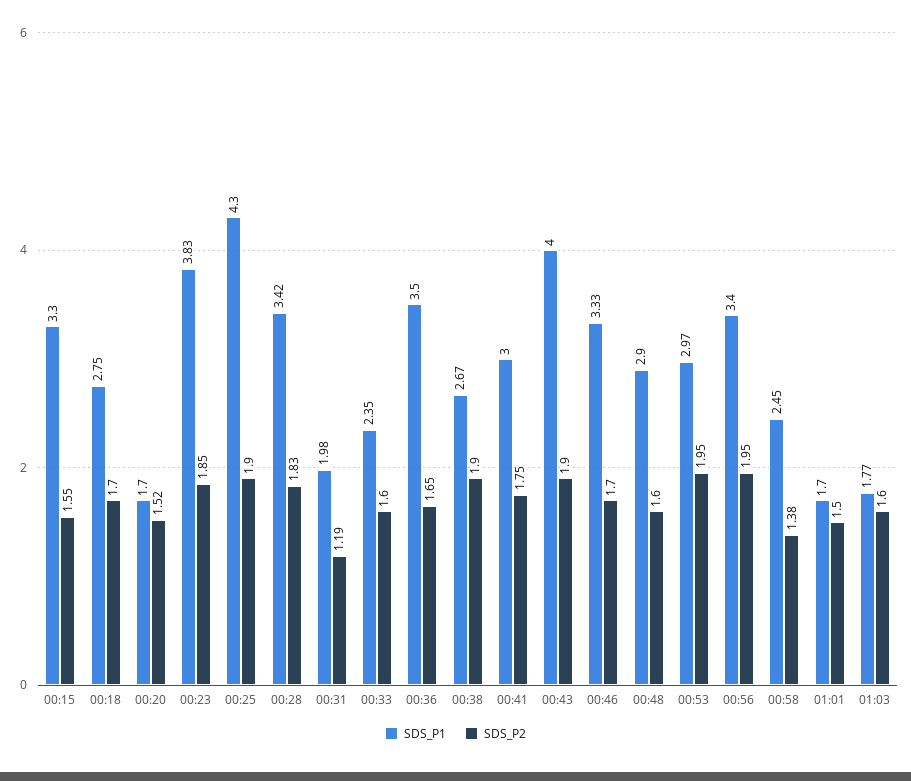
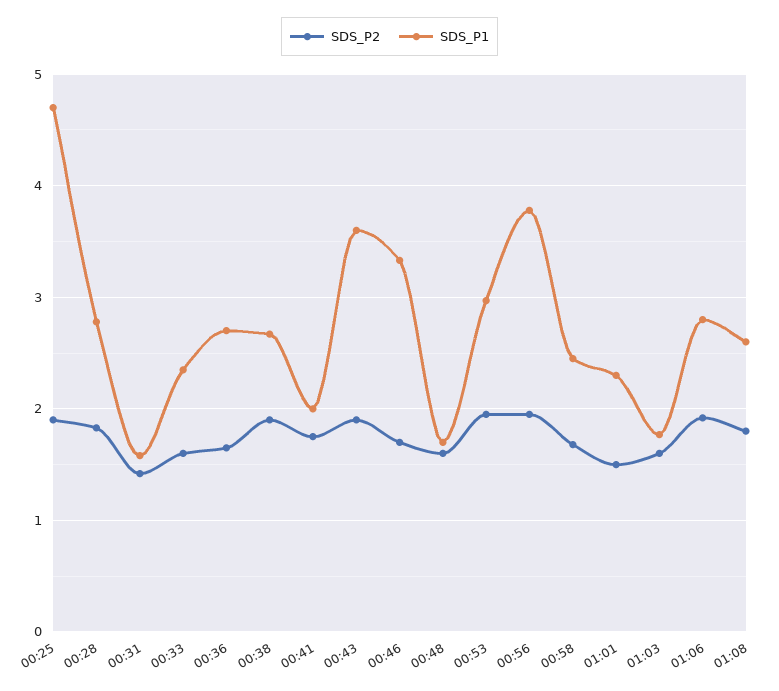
SDS_P1, 00:15: 3.3 -> none
SDS_P2, 00:15: 1.55 -> none
SDS_P1, 00:18: 2.75 -> none
SDS_P2, 00:18: 1.7 -> none
SDS_P1, 00:20: 1.7 -> none
SDS_P2, 00:20: 1.52 -> none
SDS_P1, 00:23: 3.83 -> none
SDS_P2, 00:23: 1.85 -> none
SDS_P1, 00:25: 4.3 -> 4.7
SDS_P1, 00:28: 3.42 -> 2.8
SDS_P1, 00:31: 1.98 -> 1.6
SDS_P2, 00:31: 1.19 -> 1.4
SDS_P1, 00:36: 3.5 -> 2.7
SDS_P1, 00:41: 3 -> 2
SDS_P1, 00:43: 4 -> 3.6
SDS_P1, 00:48: 2.9 -> 1.7
SDS_P1, 00:56: 3.4 -> 3.8
SDS_P2, 00:58: 1.38 -> 1.7
SDS_P1, 01:01: 1.7 -> 2.3
SDS_P2, 01:06: none -> 1.9
SDS_P1, 01:06: none -> 2.8
SDS_P2, 01:08: none -> 1.8
SDS_P1, 01:08: none -> 2.6

